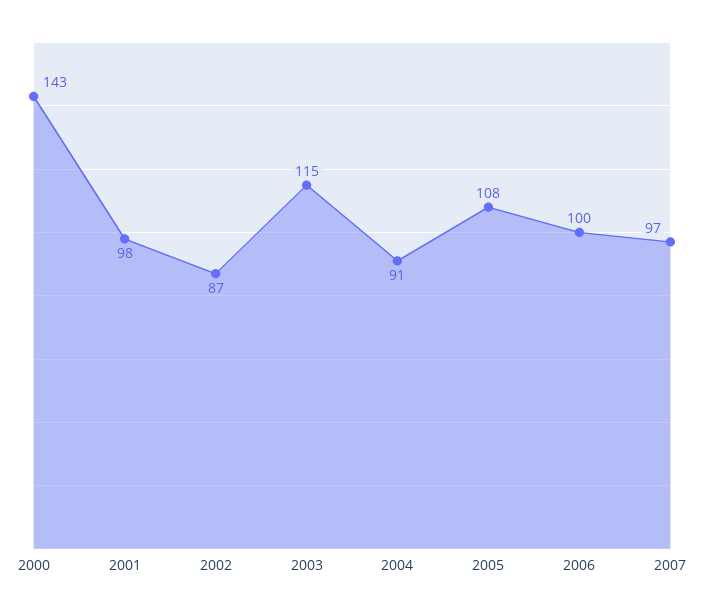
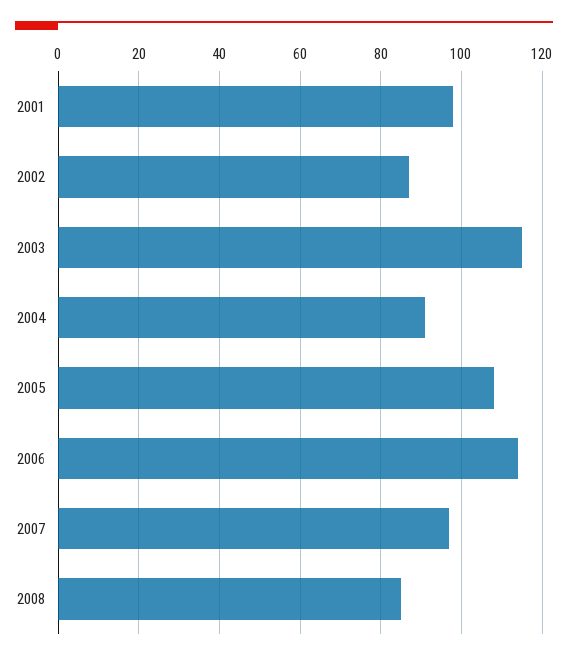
2000: 143 -> none
2006: 100 -> 115
2008: none -> 85

